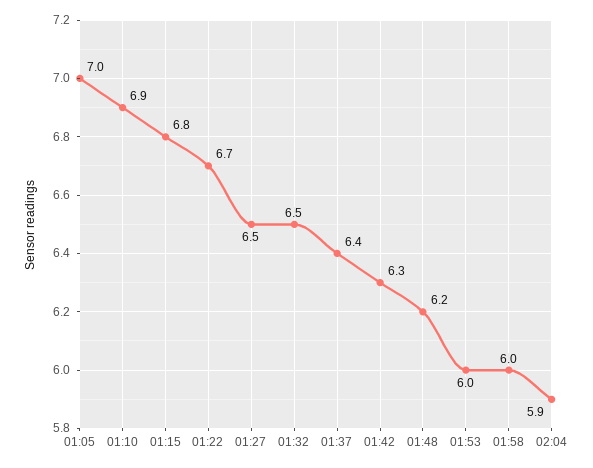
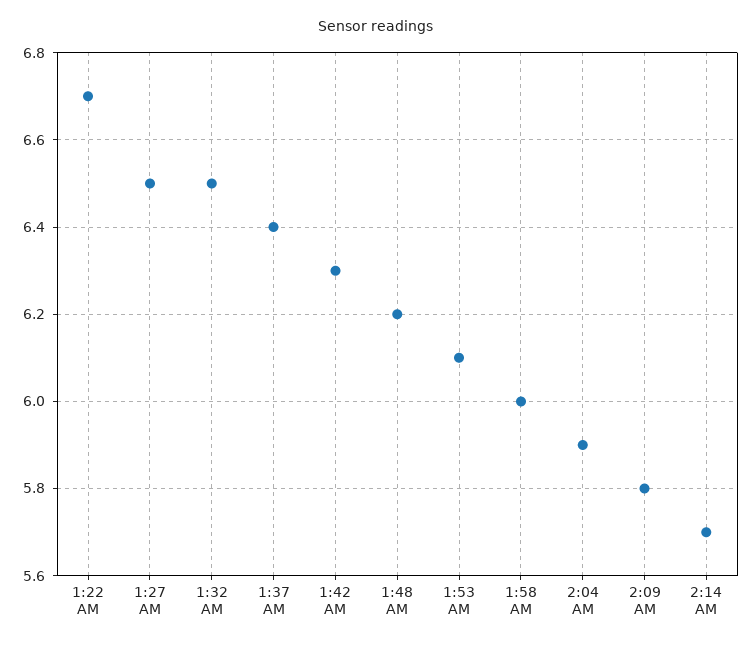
01:05: 7 -> none
01:10: 6.9 -> none
01:15: 6.8 -> none
01:53: 6 -> 6.1
2:09 AM: none -> 5.8
2:14 AM: none -> 5.7

